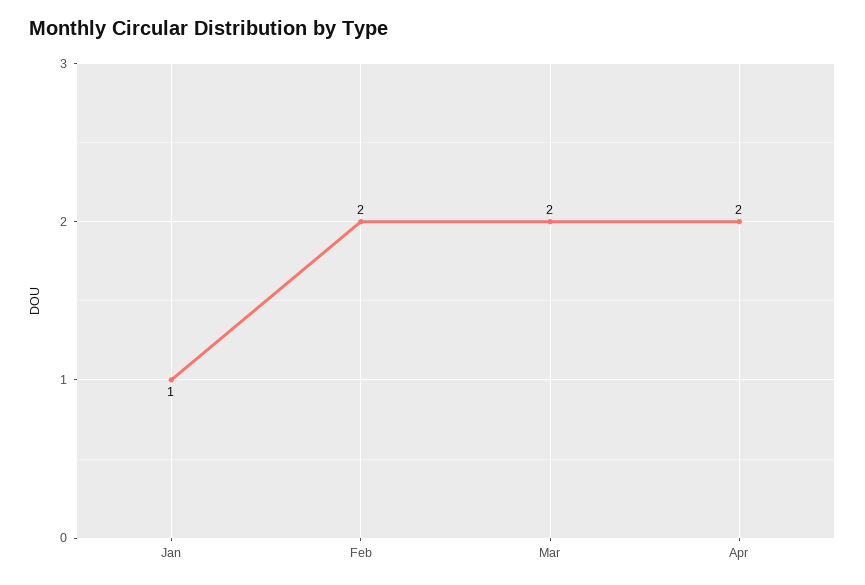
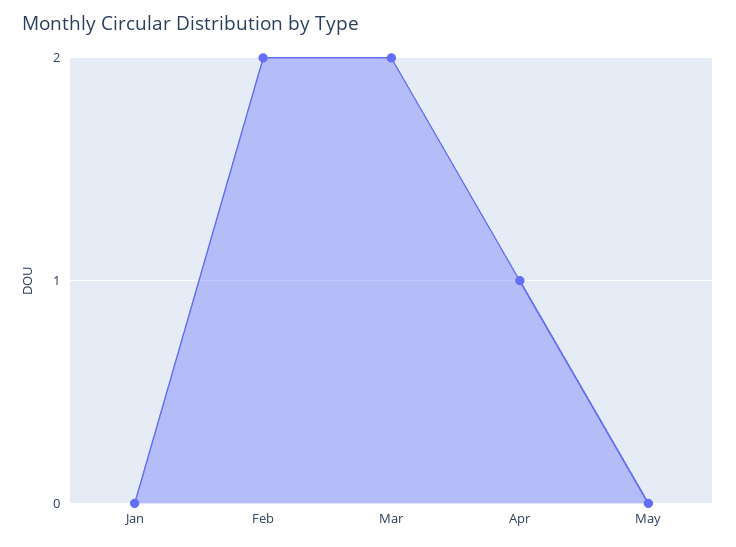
Jan: 1 -> 0
Apr: 2 -> 1
May: none -> 0

